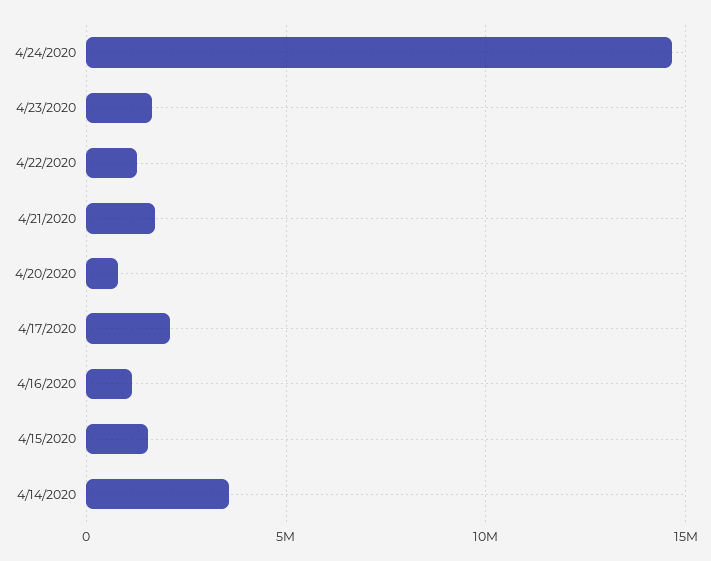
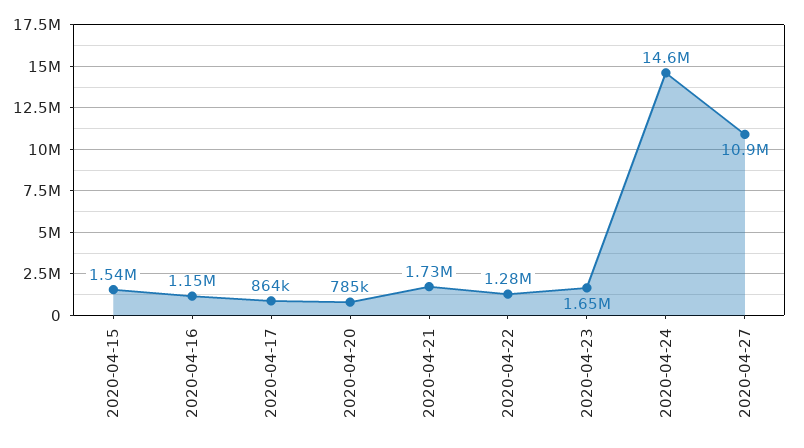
4/17/2020: 2000000 -> 864000
4/14/2020: 3500000 -> none
2020-04-27: none -> 10900000

